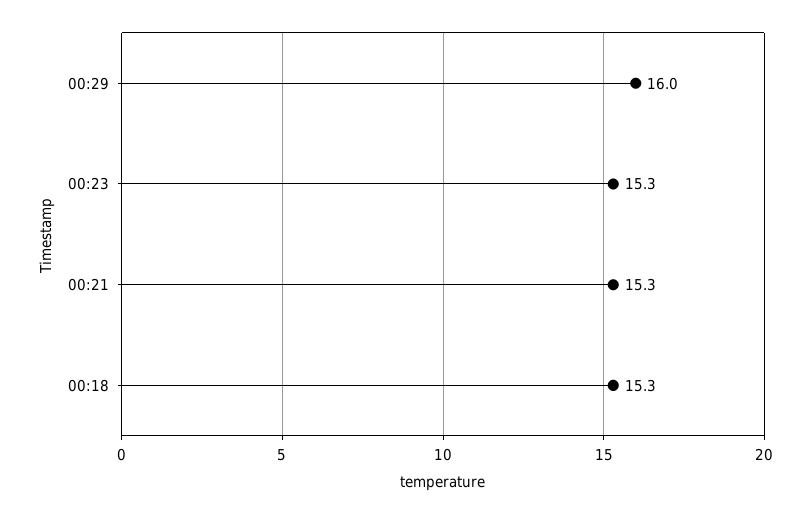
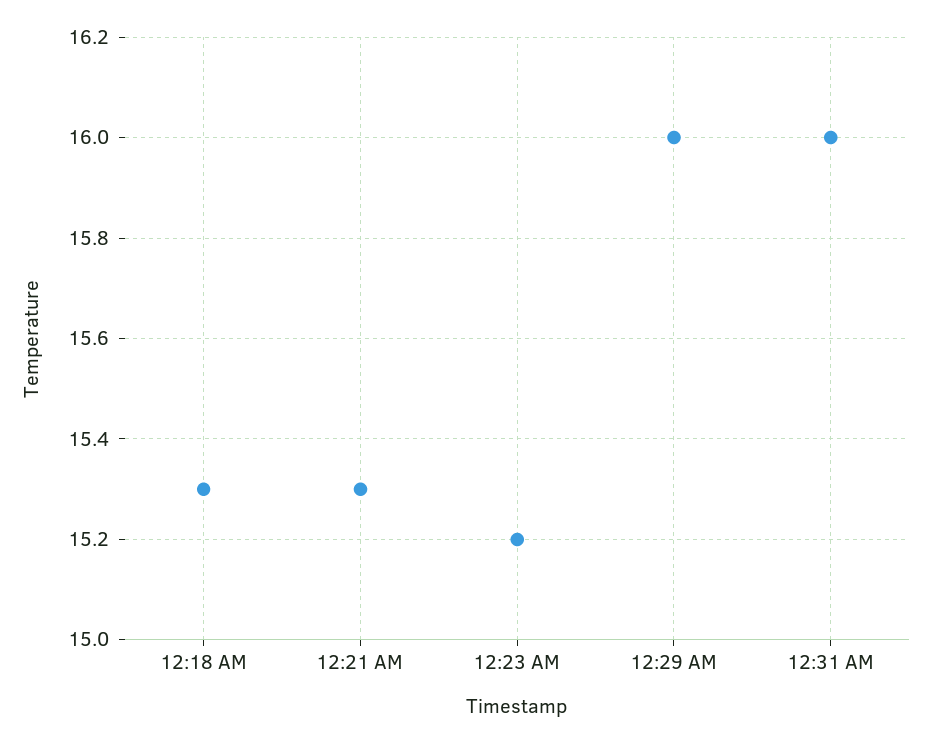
00:23: 15.3 -> 15.2
12:31 AM: none -> 16

